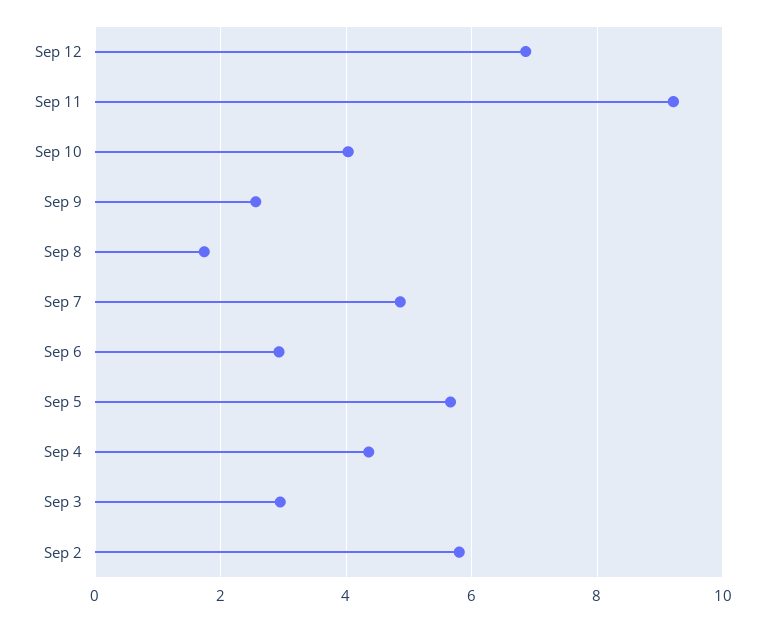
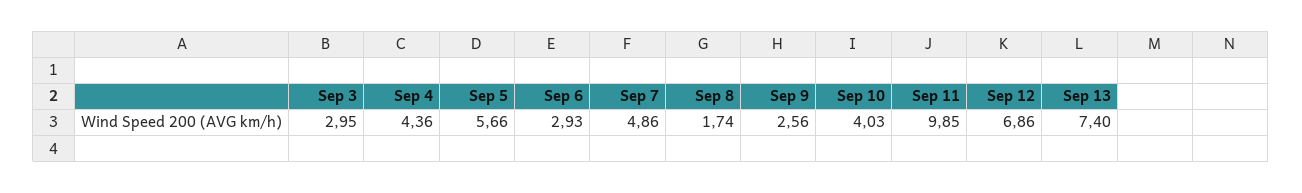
Sep 11: 9.2 -> 9.85
Sep 2: 5.8 -> none
Sep 13: none -> 7.4

